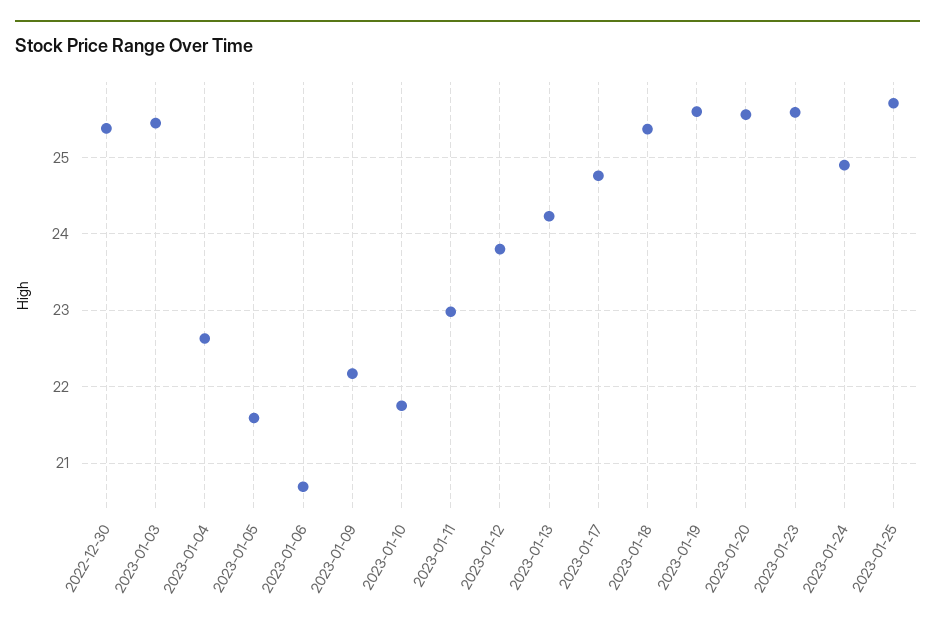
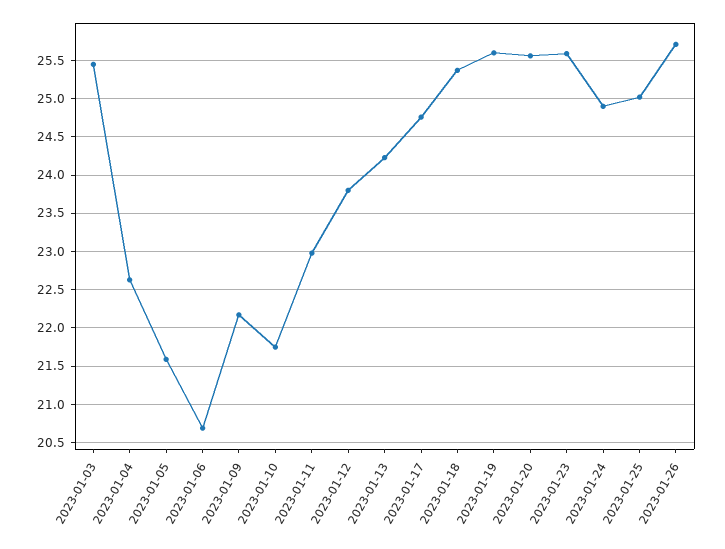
2022-12-30: 25.4 -> none
2023-01-25: 25.7 -> 25
2023-01-26: none -> 25.7

